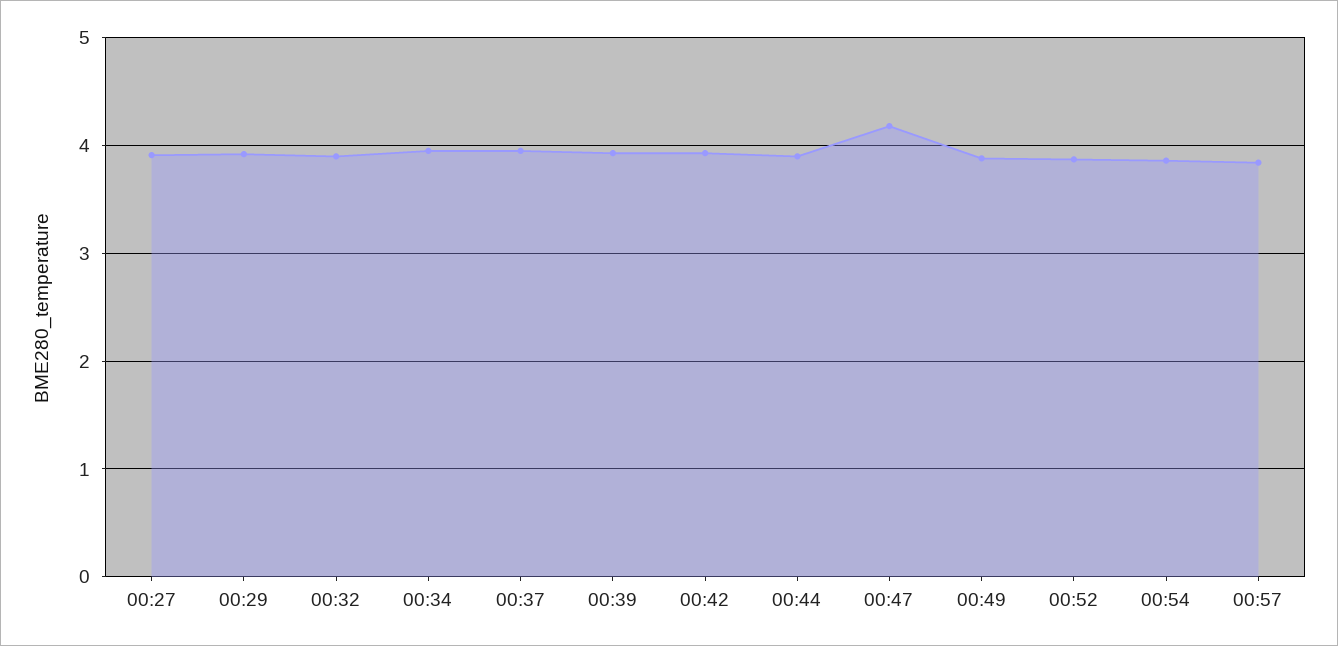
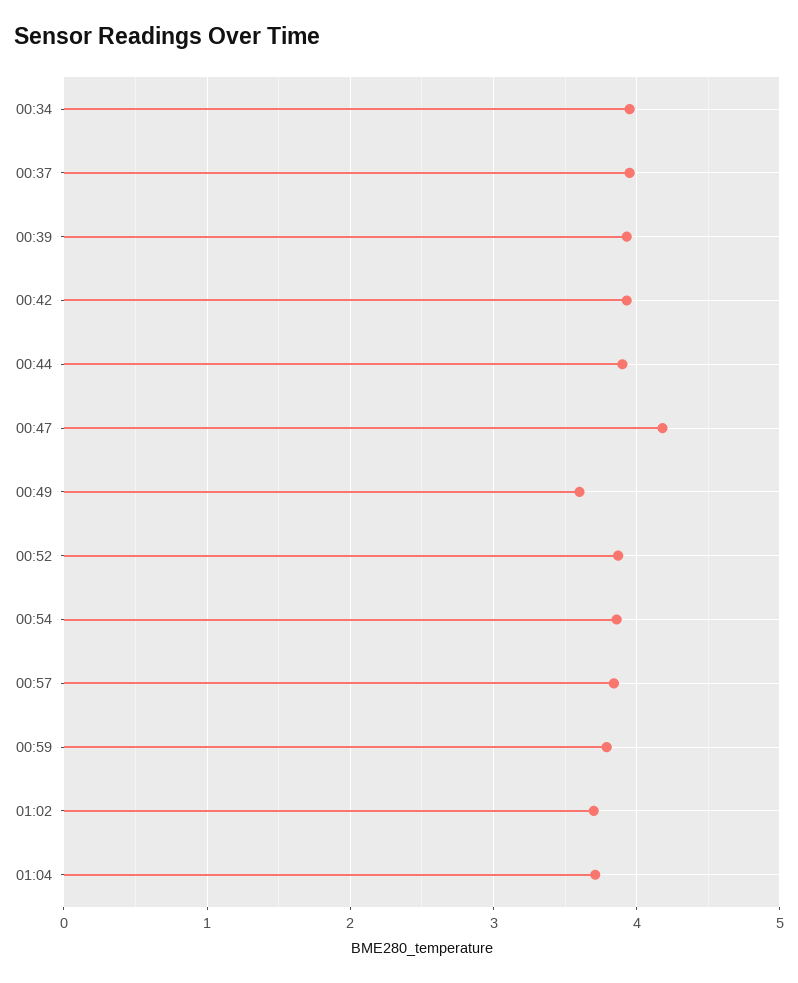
00:27: 3.9 -> none
00:29: 3.9 -> none
00:32: 3.9 -> none
00:49: 3.9 -> 3.6
00:59: none -> 3.8
01:02: none -> 3.7
01:04: none -> 3.7

